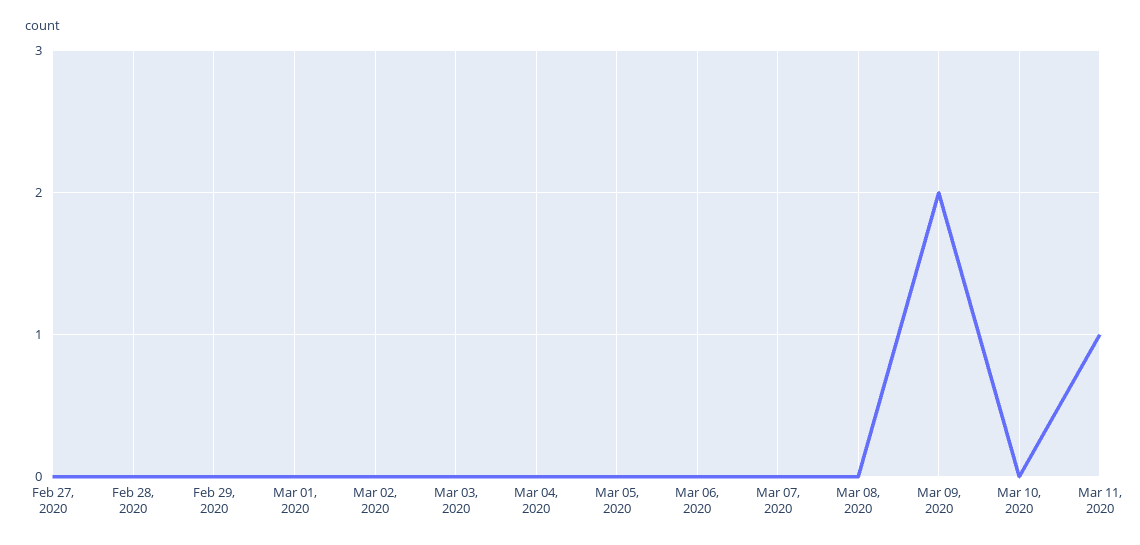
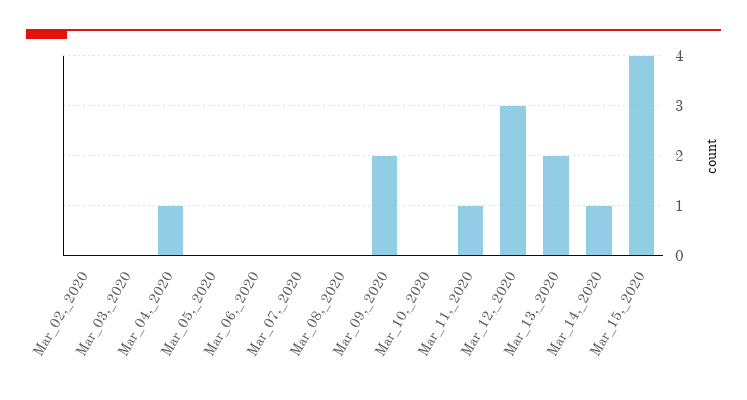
Feb 27, 2020: 0 -> none
Feb 28, 2020: 0 -> none
Feb 29, 2020: 0 -> none
Mar 01, 2020: 0 -> none
Mar 04, 2020: 0 -> 1
Mar_12,_2020: none -> 3
Mar_13,_2020: none -> 2
Mar_14,_2020: none -> 1
Mar_15,_2020: none -> 4

